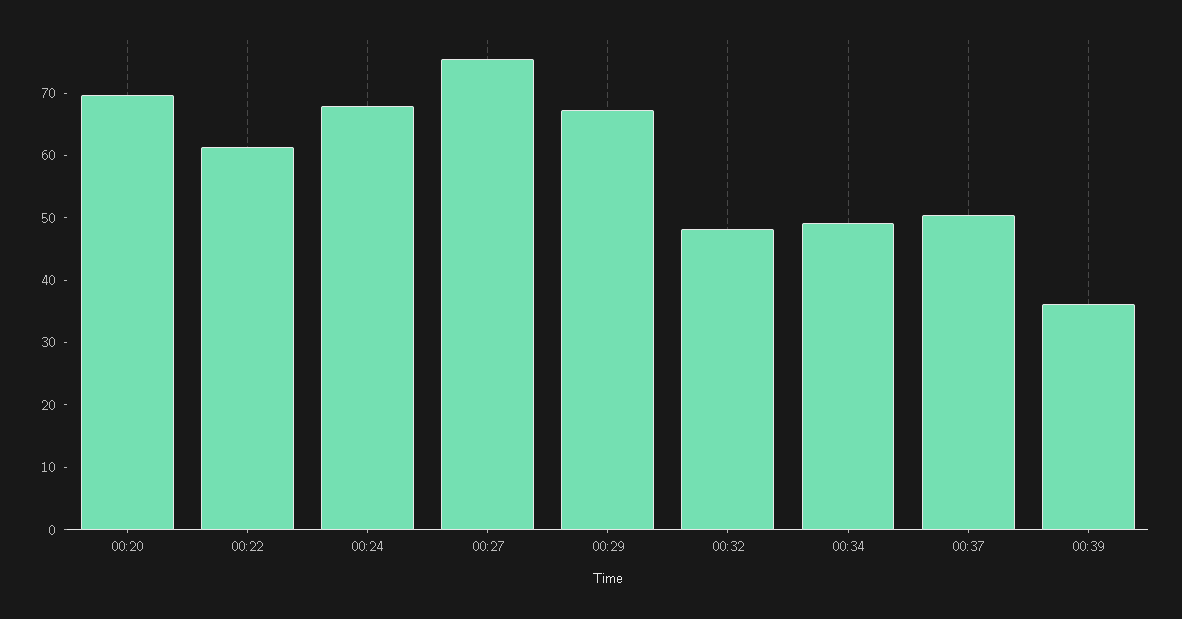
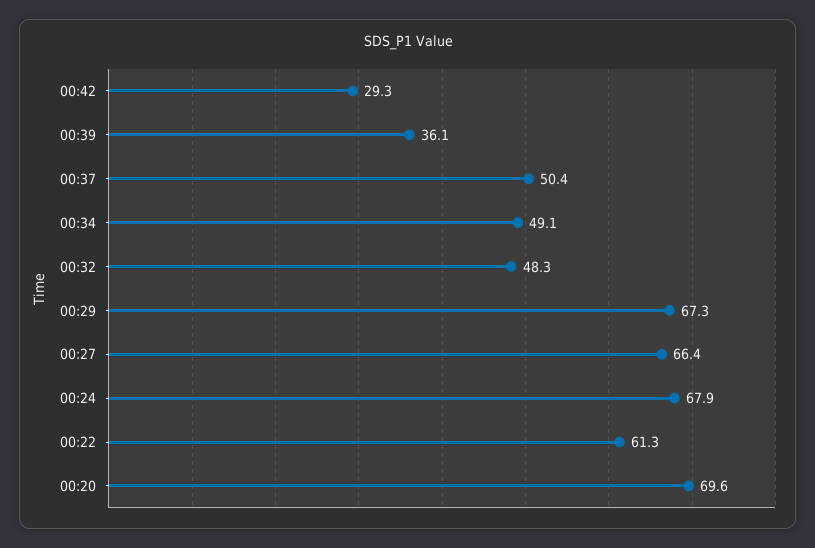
00:27: 76 -> 66.4
00:42: none -> 29.3

